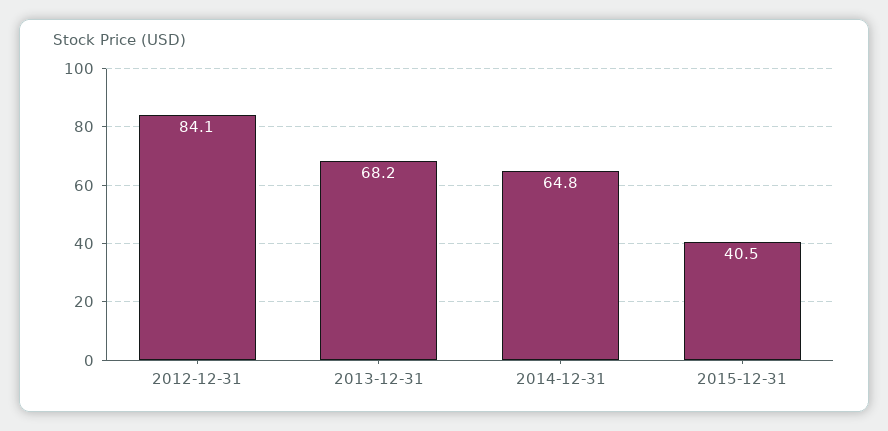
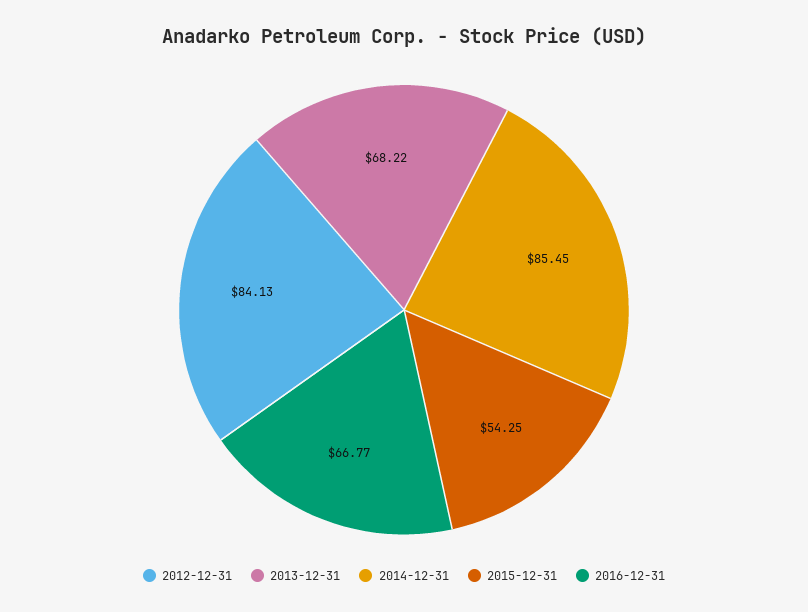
2014-12-31: 64.8 -> 85.45
2015-12-31: 40.5 -> 54.25
2016-12-31: none -> 66.77

